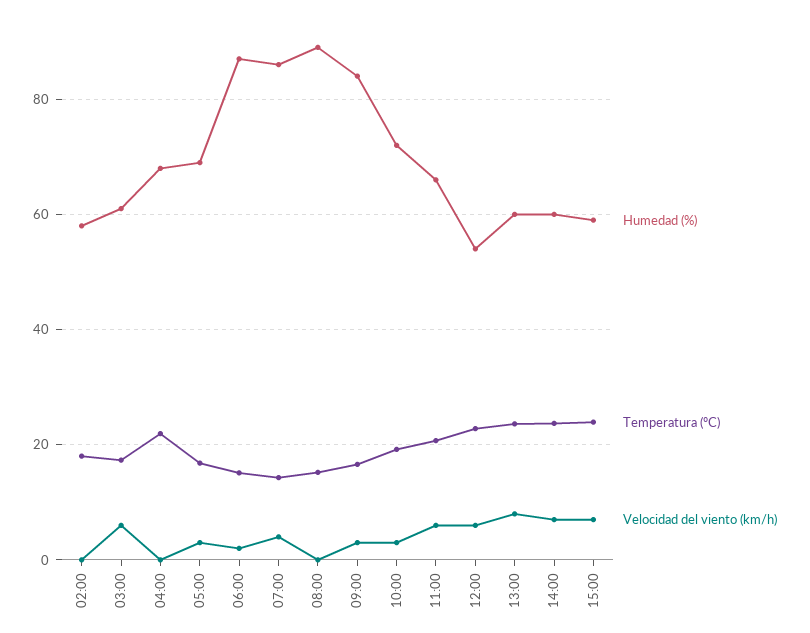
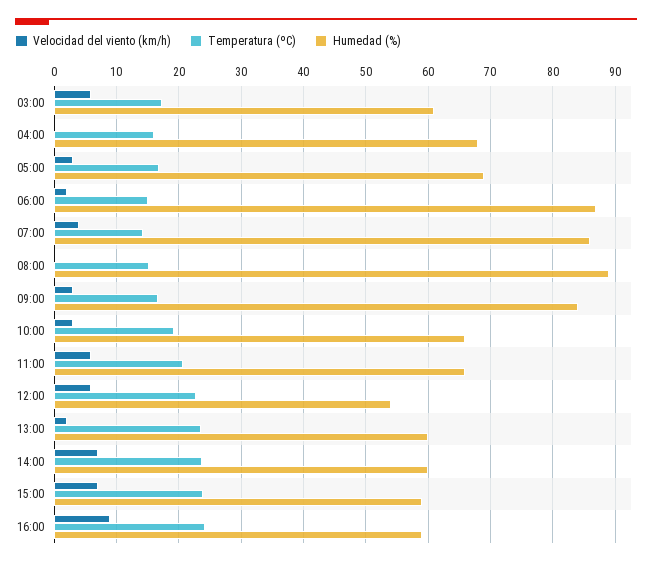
Humedad (%), 02:00: 58 -> none
Temperatura (ºC), 02:00: 18 -> none
Velocidad del viento (km/h), 02:00: 0 -> none
Temperatura (ºC), 04:00: 22 -> 16
Humedad (%), 10:00: 72 -> 66
Velocidad del viento (km/h), 13:00: 8 -> 2
Velocidad del viento (km/h), 16:00: none -> 9
Temperatura (ºC), 16:00: none -> 24
Humedad (%), 16:00: none -> 59

